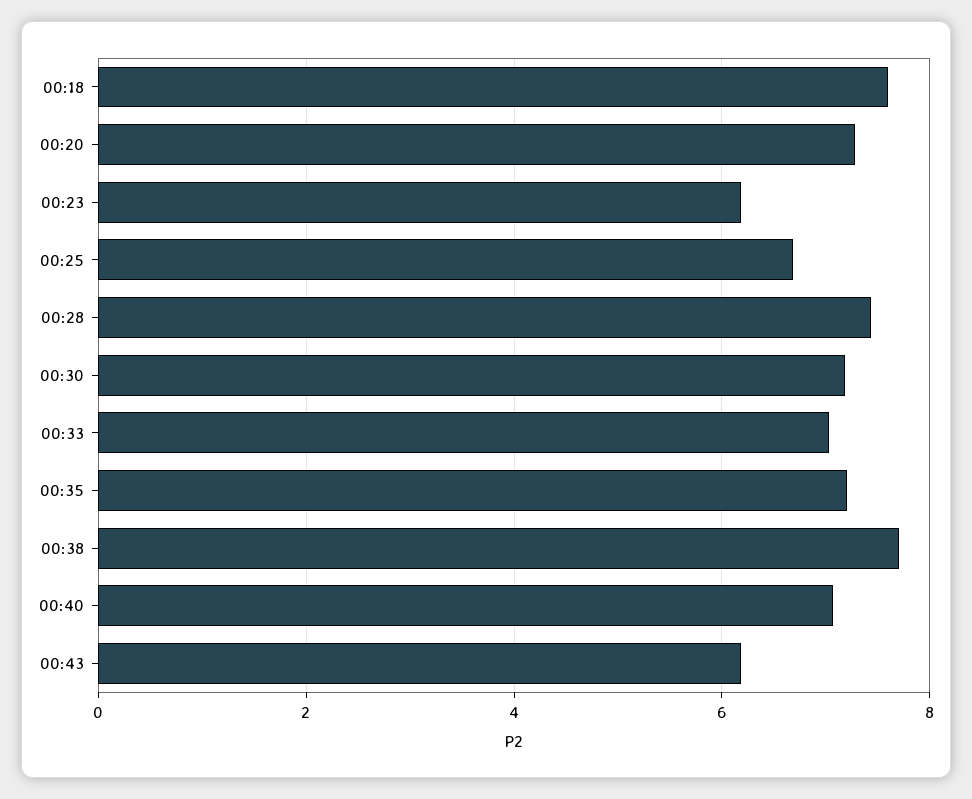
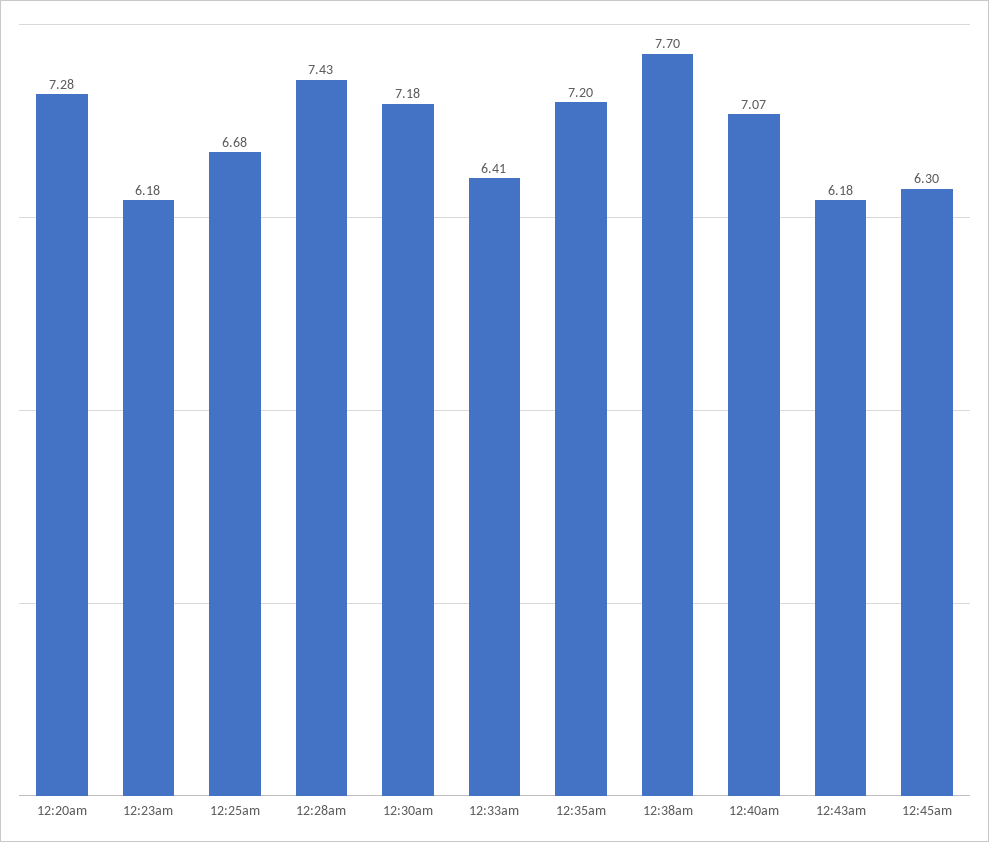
00:18: 7.6 -> none
00:33: 7 -> 6.41
12:45am: none -> 6.3

